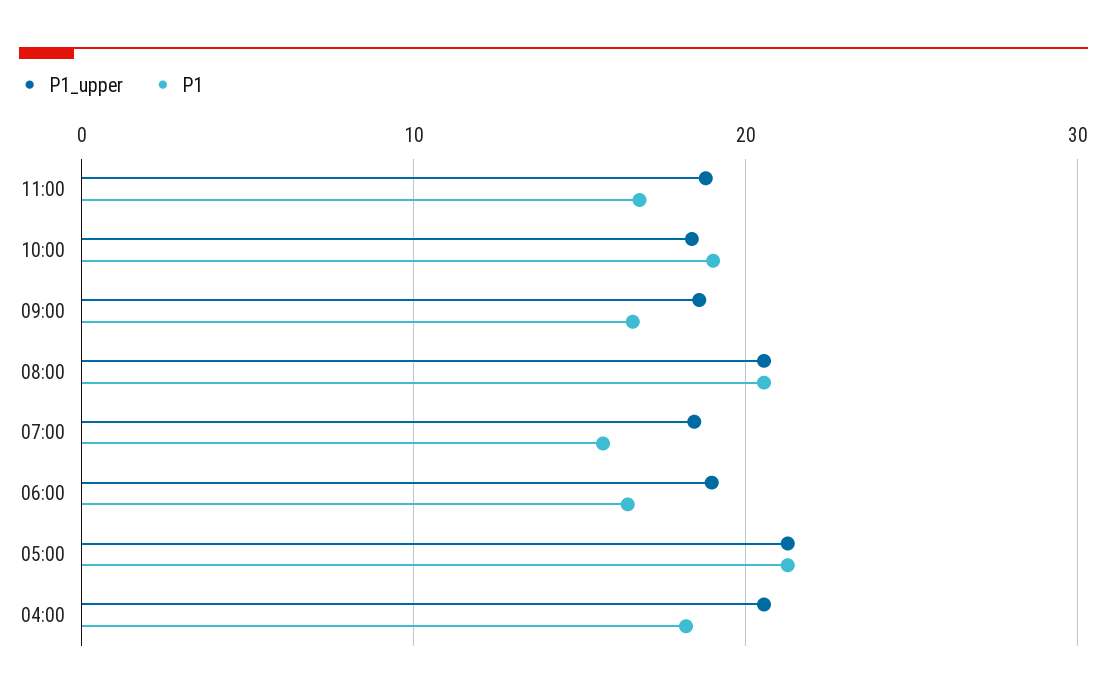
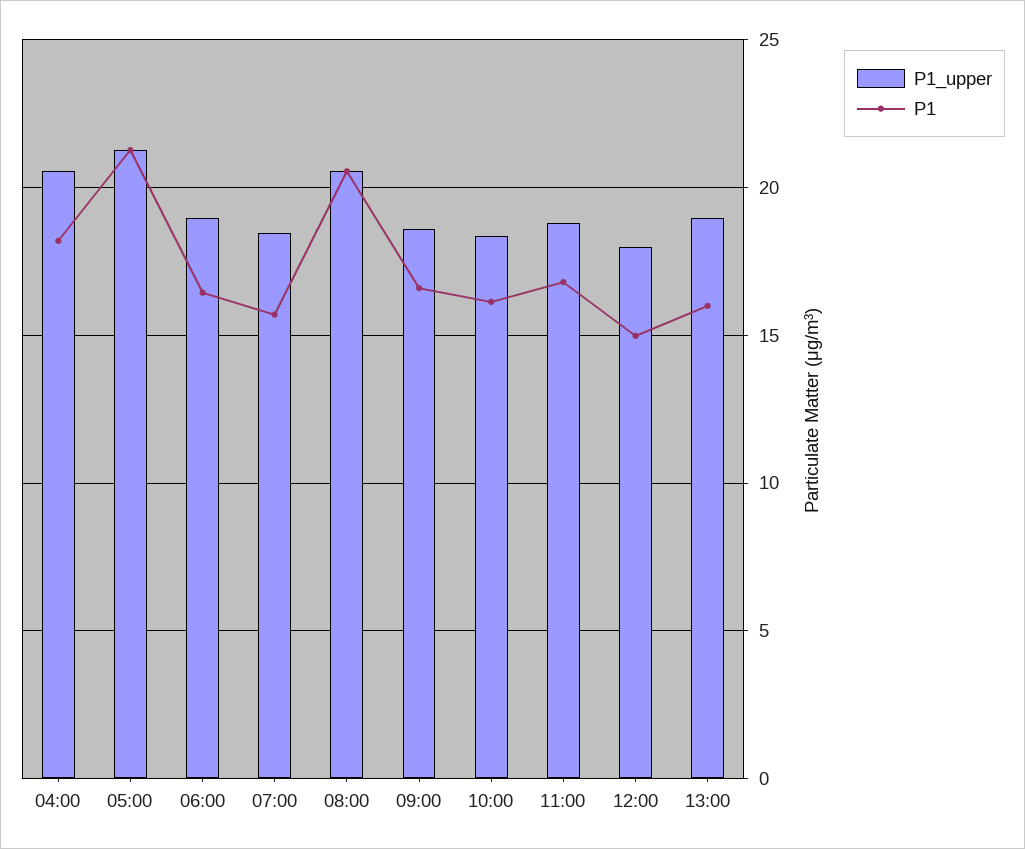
P1, 10:00: 19 -> 16
P1_upper, 12:00: none -> 18
P1, 12:00: none -> 15
P1_upper, 13:00: none -> 19
P1, 13:00: none -> 16

